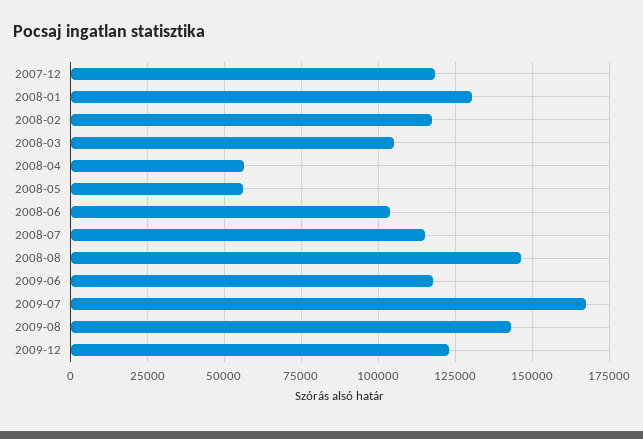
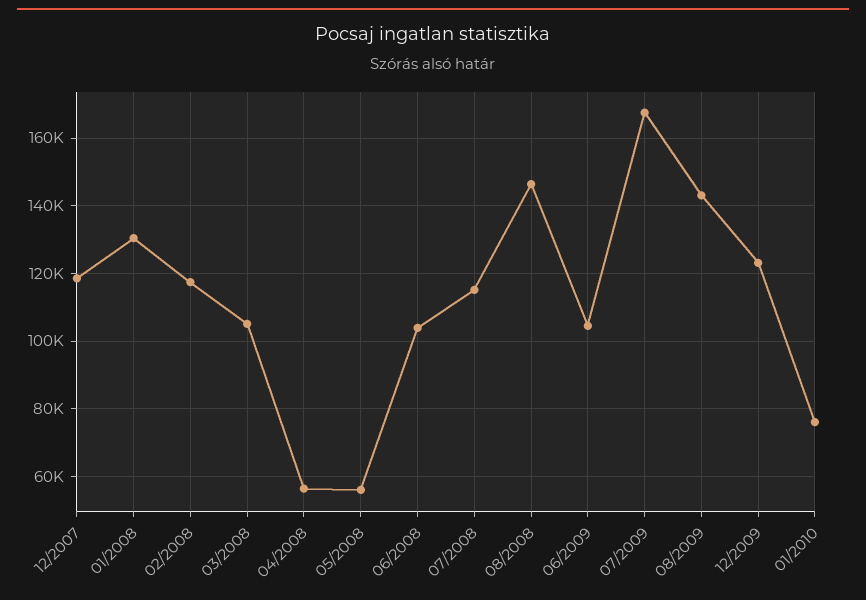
2009-06: 117500 -> 104000
01/2010: none -> 76000

